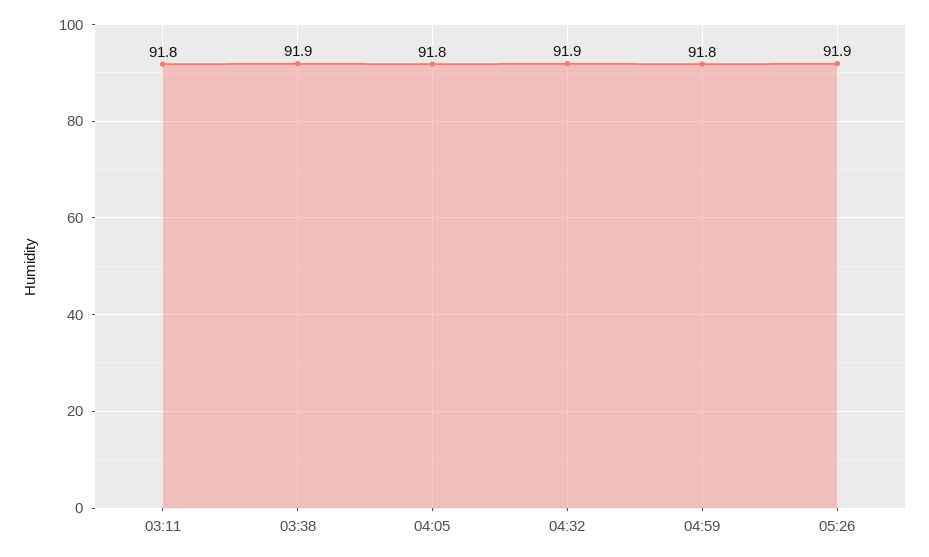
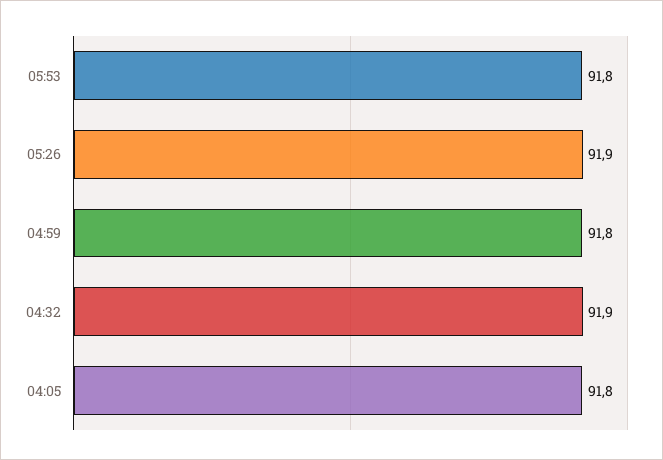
03:11: 91.8 -> none
03:38: 91.9 -> none
05:53: none -> 91.8

